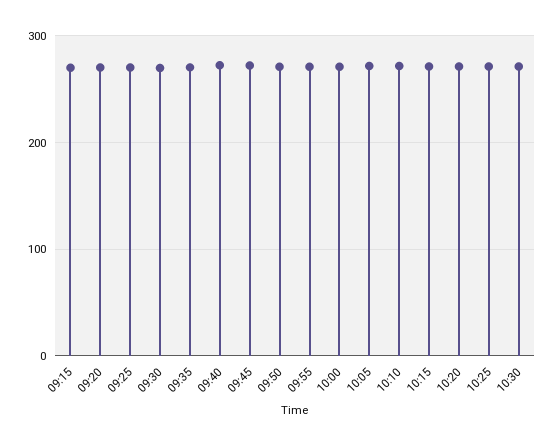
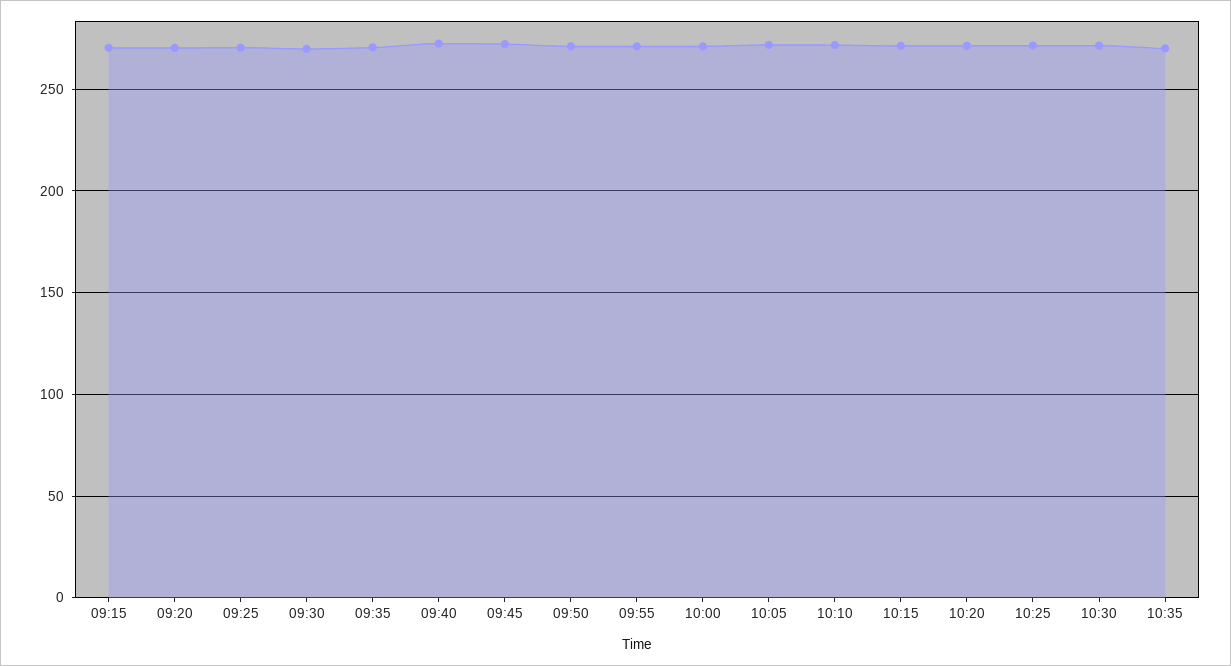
10:35: none -> 270

